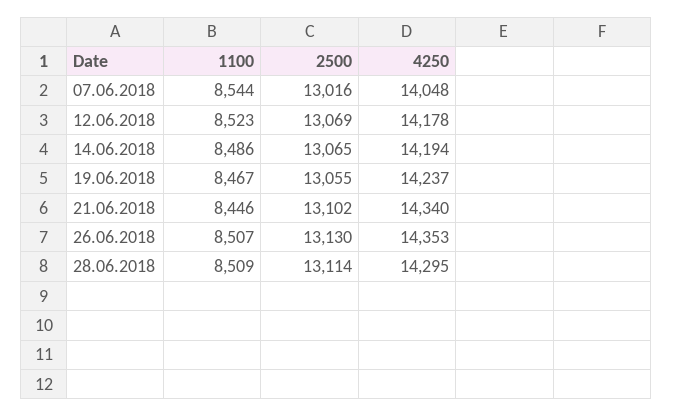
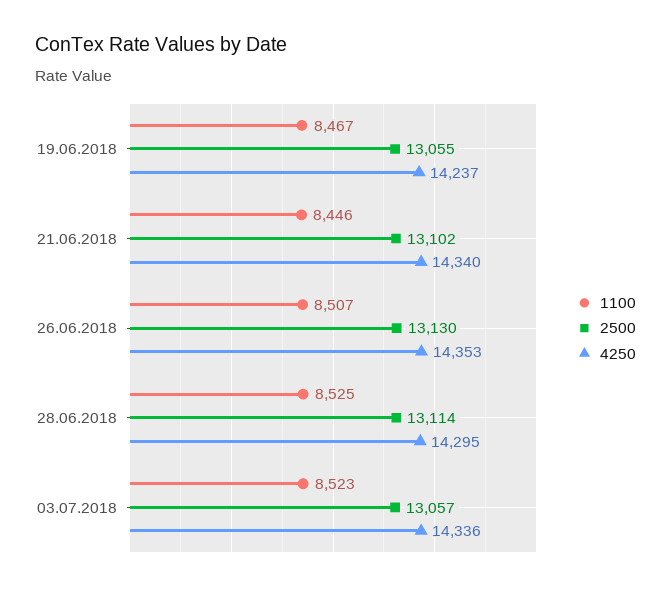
1100, 07.06.2018: 8544 -> none
2500, 07.06.2018: 13016 -> none
4250, 07.06.2018: 14048 -> none
1100, 12.06.2018: 8523 -> none
2500, 12.06.2018: 13069 -> none
4250, 12.06.2018: 14178 -> none
1100, 14.06.2018: 8486 -> none
2500, 14.06.2018: 13065 -> none
4250, 14.06.2018: 14194 -> none
1100, 28.06.2018: 8509 -> 8525
1100, 03.07.2018: none -> 8523
2500, 03.07.2018: none -> 13057
4250, 03.07.2018: none -> 14336

